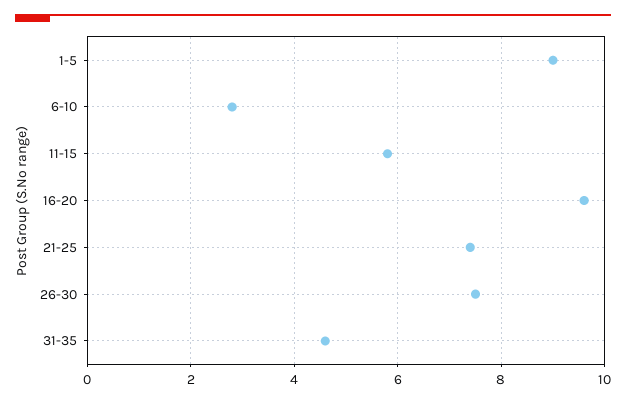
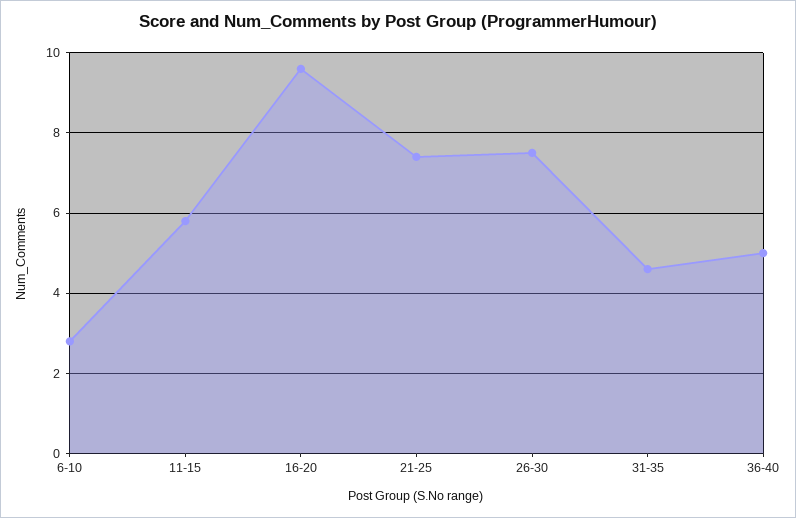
1-5: 9 -> none
36-40: none -> 5

